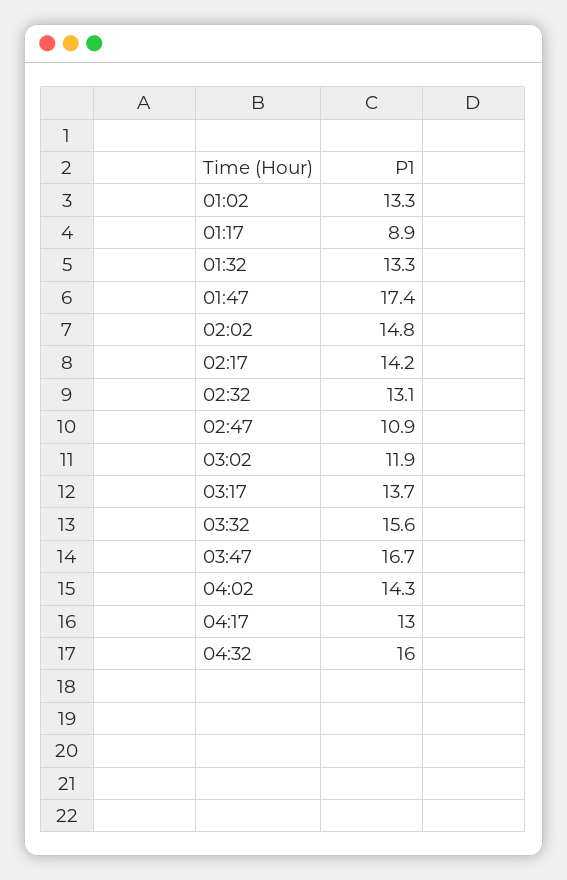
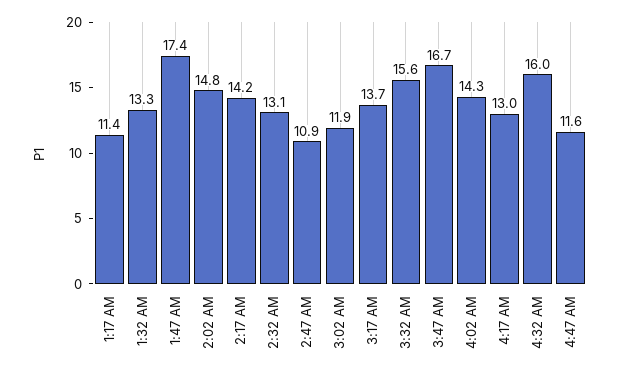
01:02: 13.3 -> none
01:17: 8.9 -> 11.4
4:47 AM: none -> 11.6

